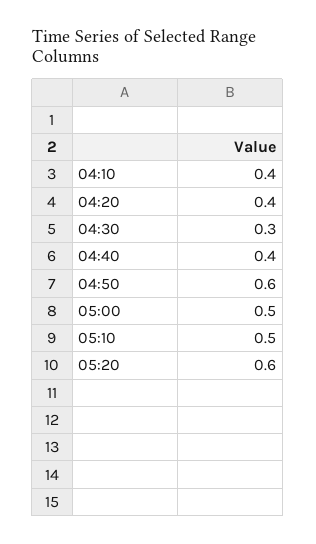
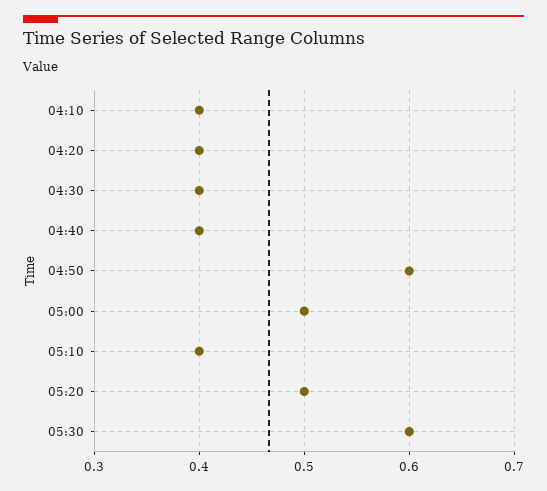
04:30: 0.3 -> 0.4
05:10: 0.5 -> 0.4
05:20: 0.6 -> 0.5
05:30: none -> 0.6

